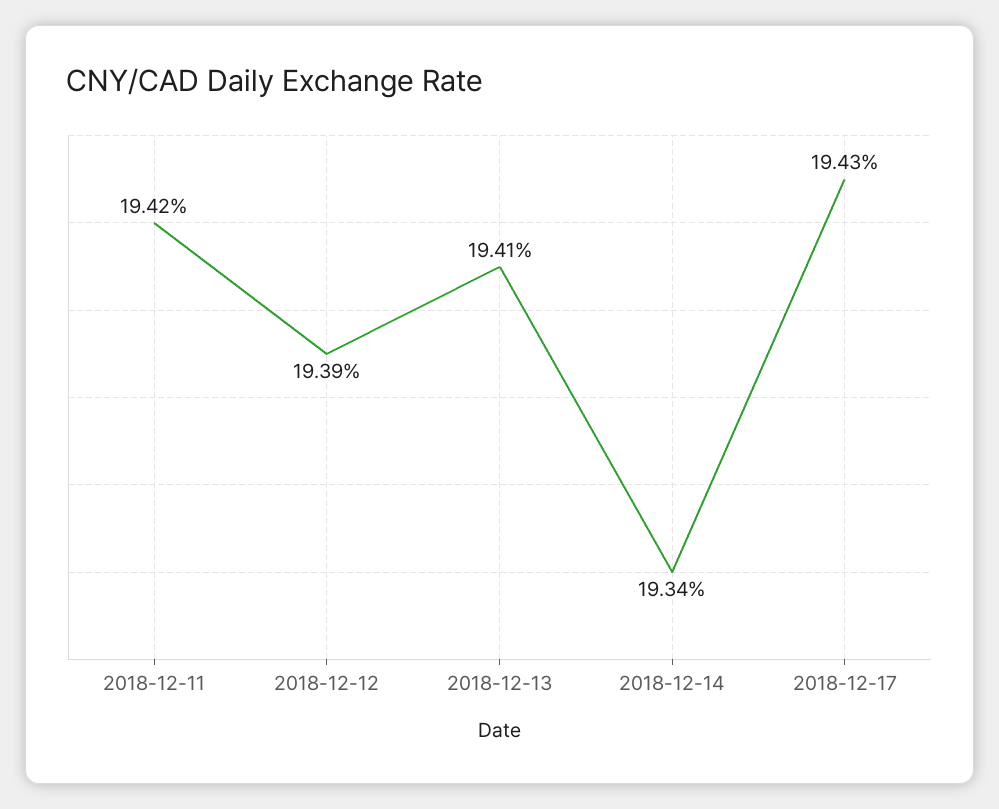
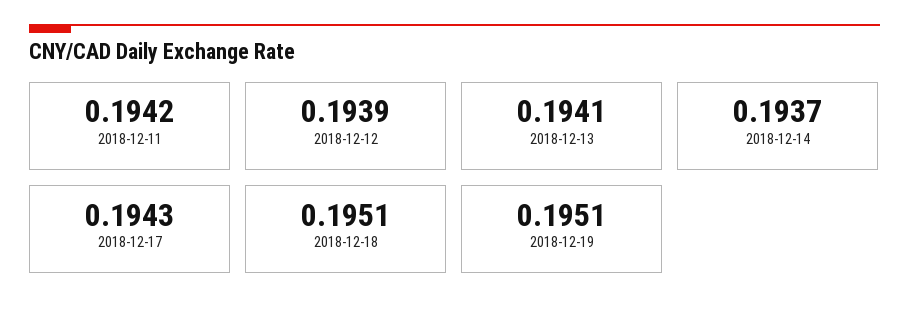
2018-12-14: 0.1934 -> 0.1937
2018-12-18: none -> 0.1951
2018-12-19: none -> 0.1951

